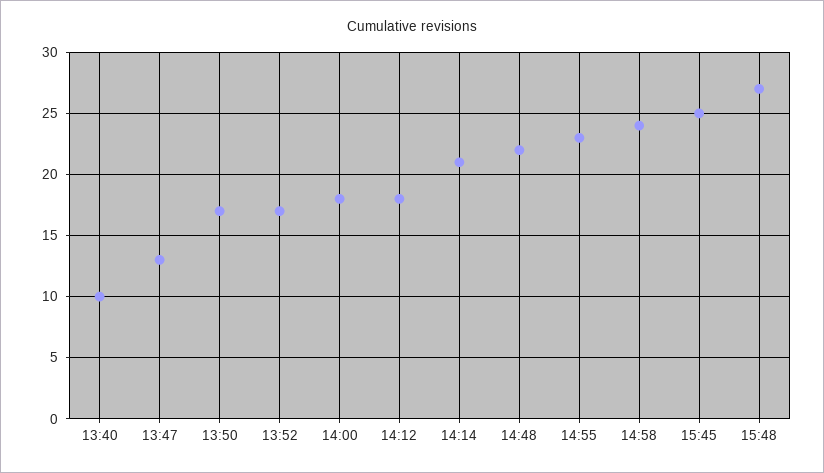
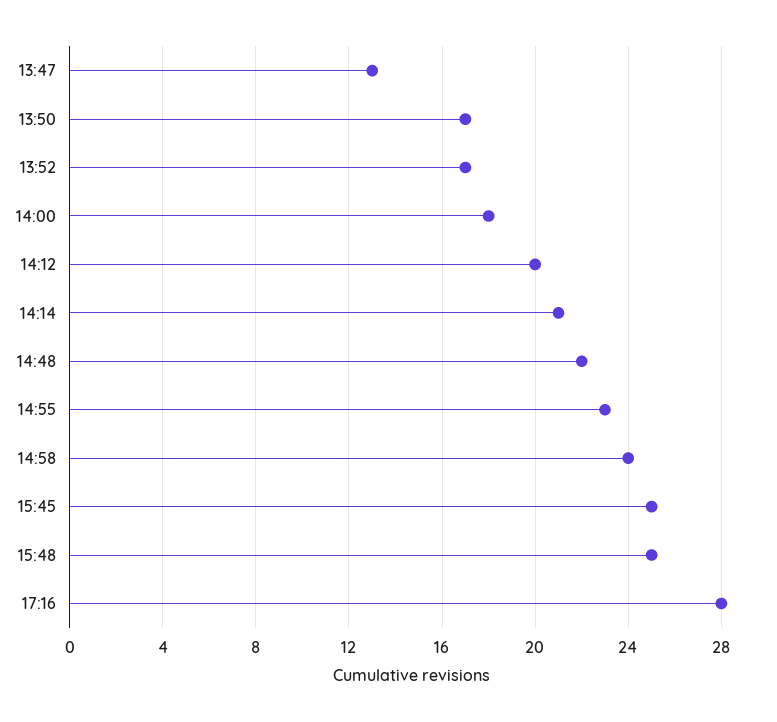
13:40: 10 -> none
14:12: 18 -> 20
15:48: 27 -> 25
17:16: none -> 28

